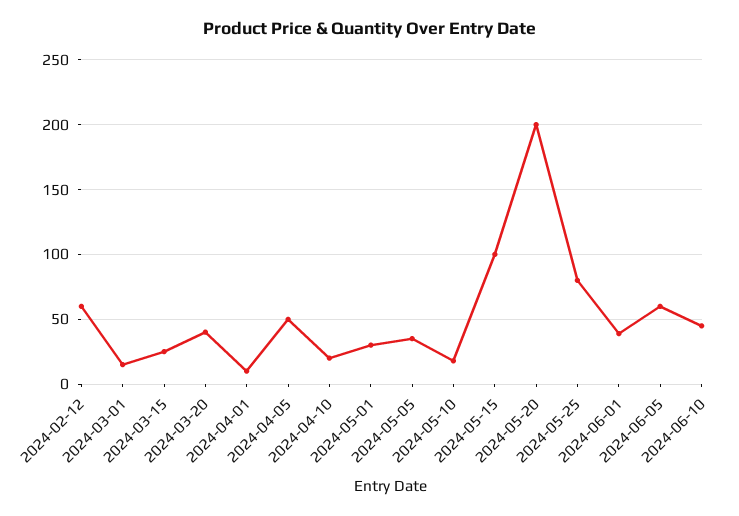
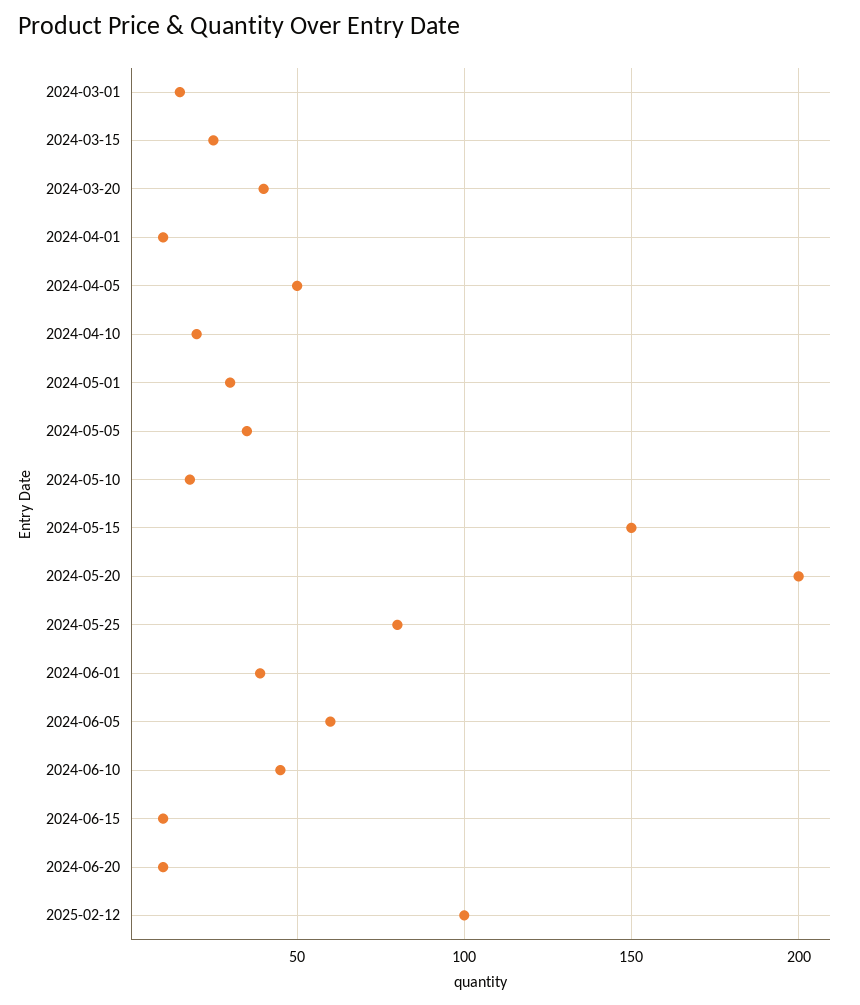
2024-02-12: 60 -> none
2024-05-15: 100 -> 150
2024-06-15: none -> 10
2024-06-20: none -> 10
2025-02-12: none -> 100

